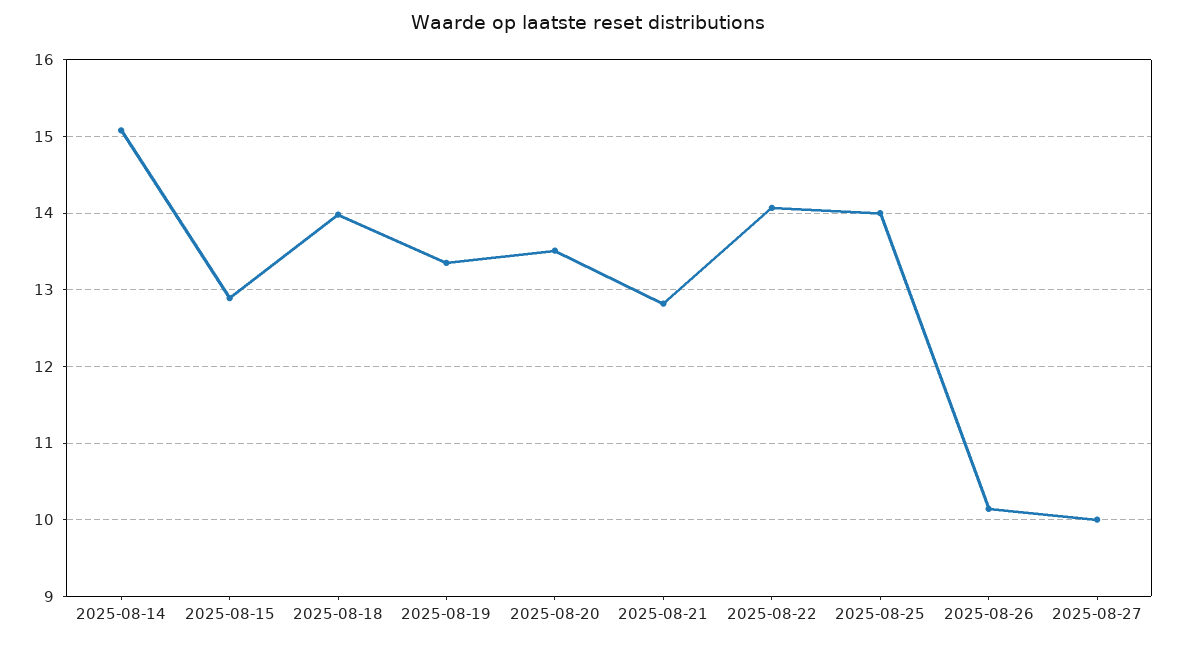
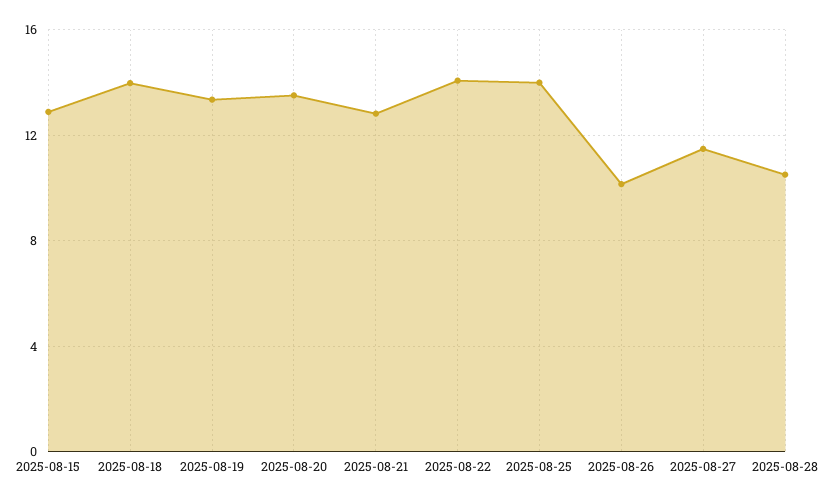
2025-08-14: 15.1 -> none
2025-08-27: 10 -> 11.5
2025-08-28: none -> 10.5

